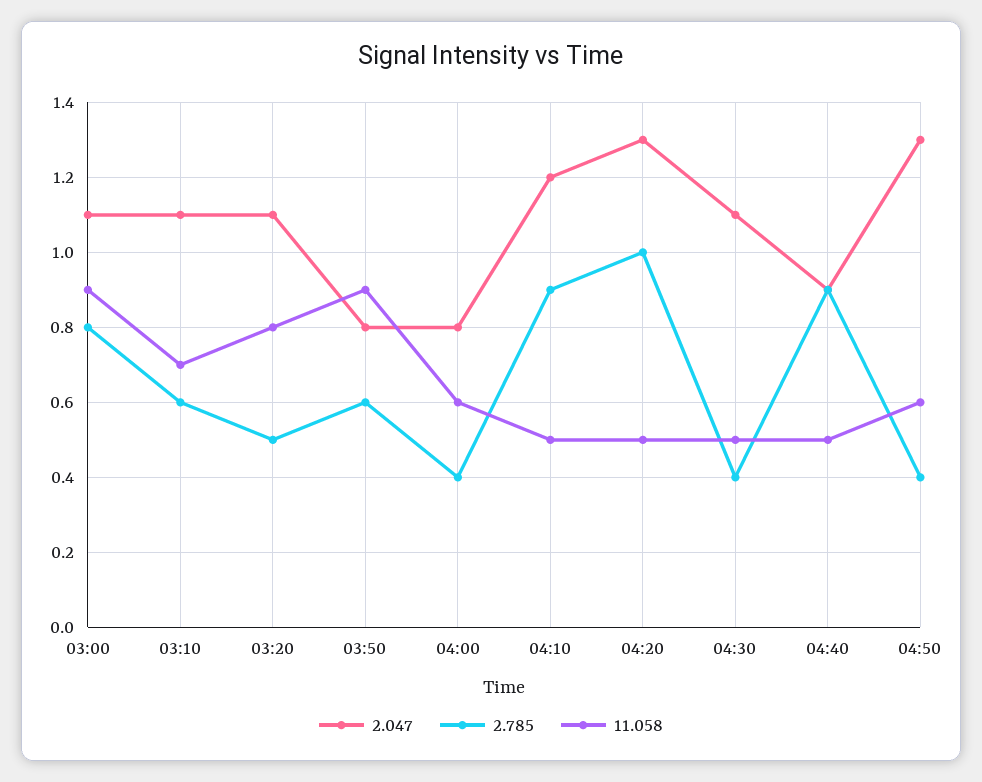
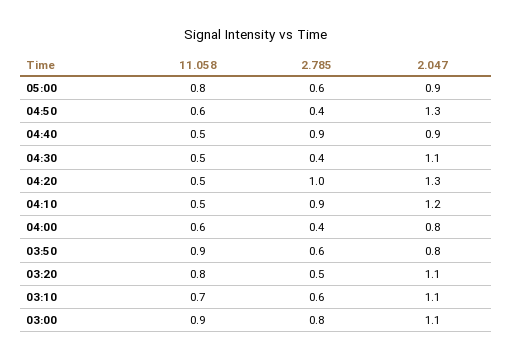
11.058, 05:00: none -> 0.8
2.785, 05:00: none -> 0.6
2.047, 05:00: none -> 0.9

